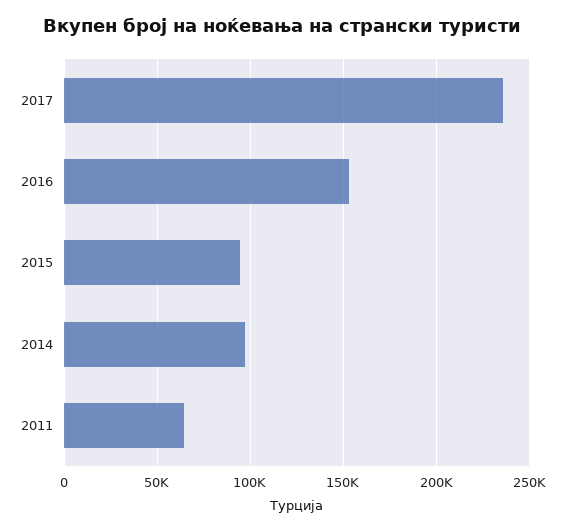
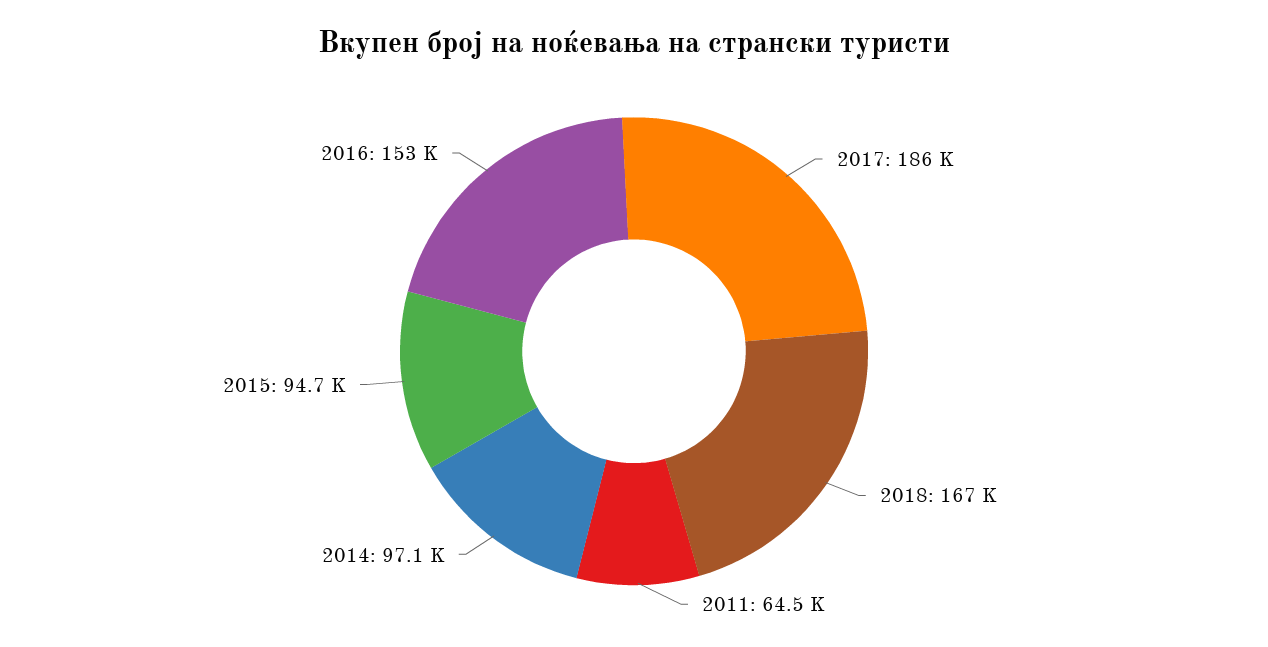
2017: 235000 -> 186000
2018: none -> 167000

